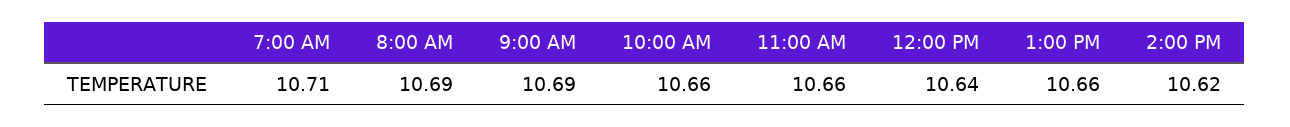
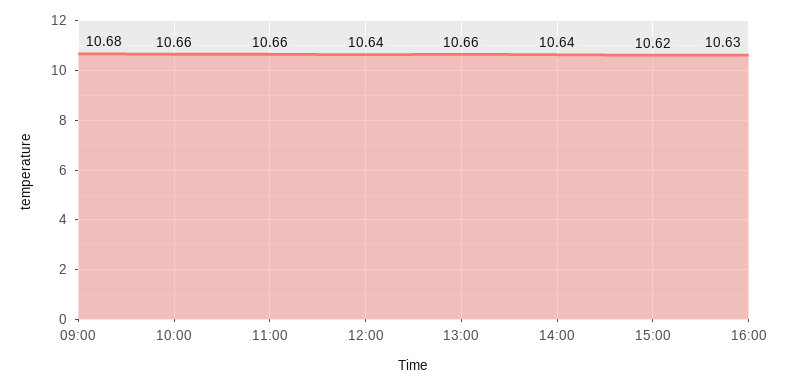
7:00 AM: 10.71 -> none
8:00 AM: 10.69 -> none
9:00 AM: 10.69 -> 10.68
2:00 PM: 10.62 -> 10.64
15:00: none -> 10.62
16:00: none -> 10.63

